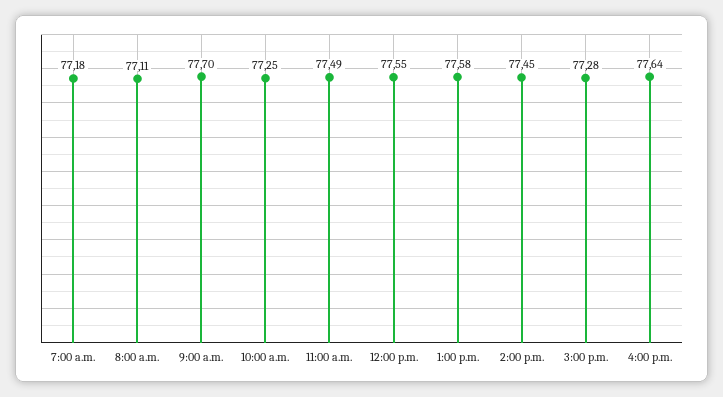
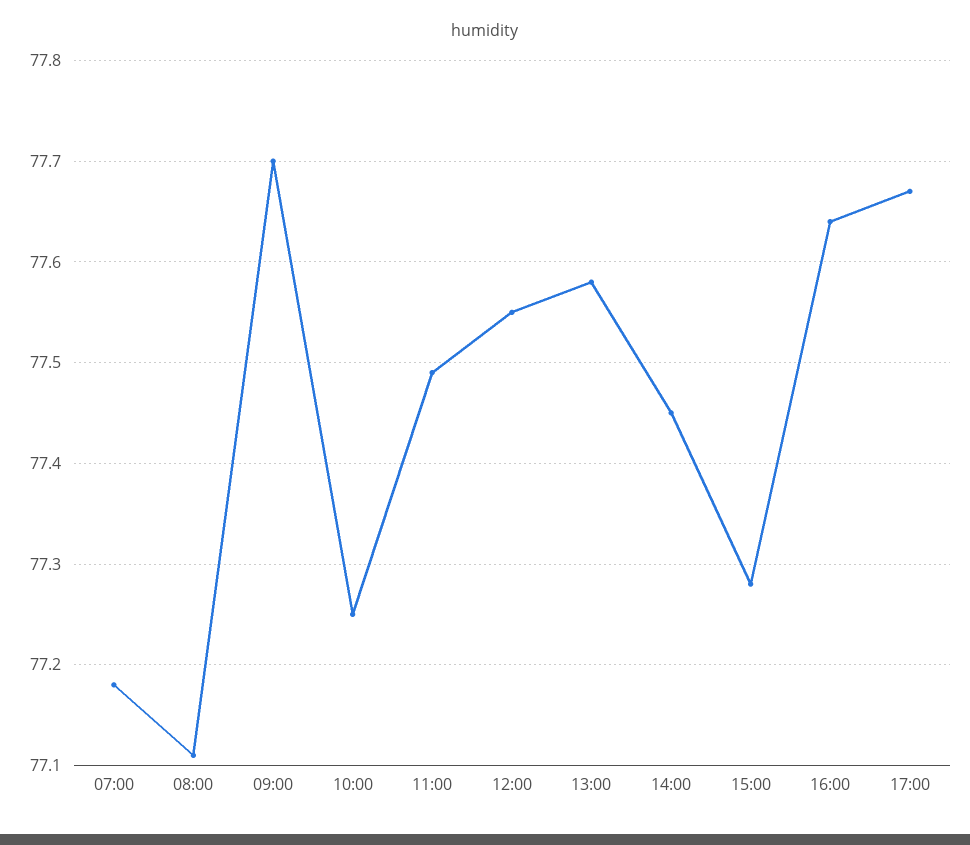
17:00: none -> 77.67

